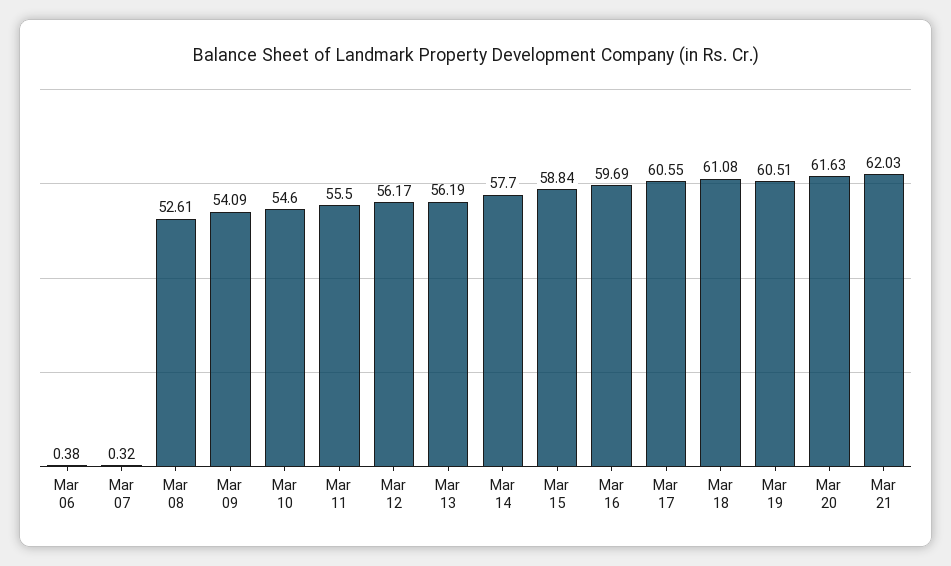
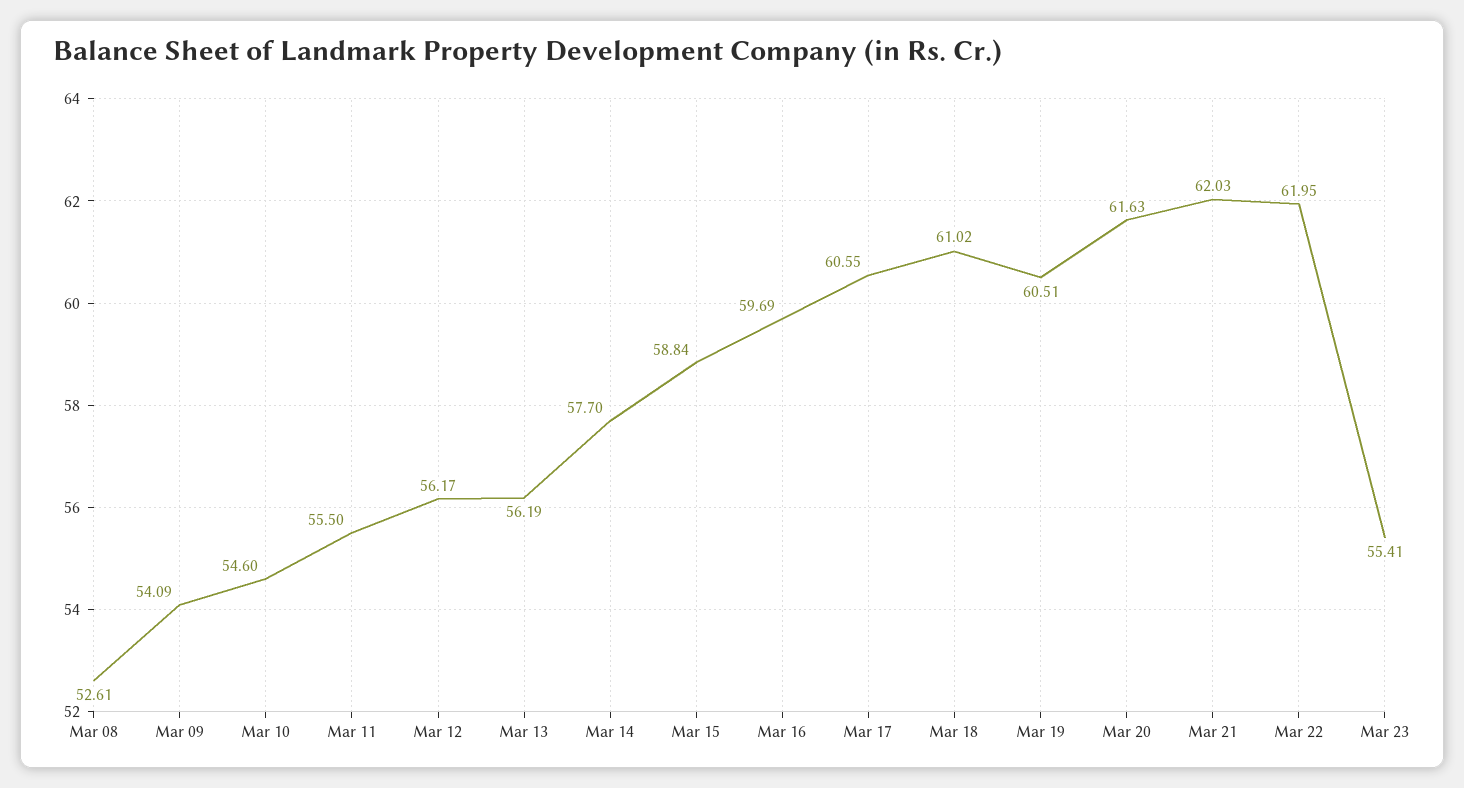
Mar 06: 0.38 -> none
Mar 07: 0.32 -> none
Mar 18: 61.08 -> 61.02
Mar 22: none -> 61.95
Mar 23: none -> 55.41

